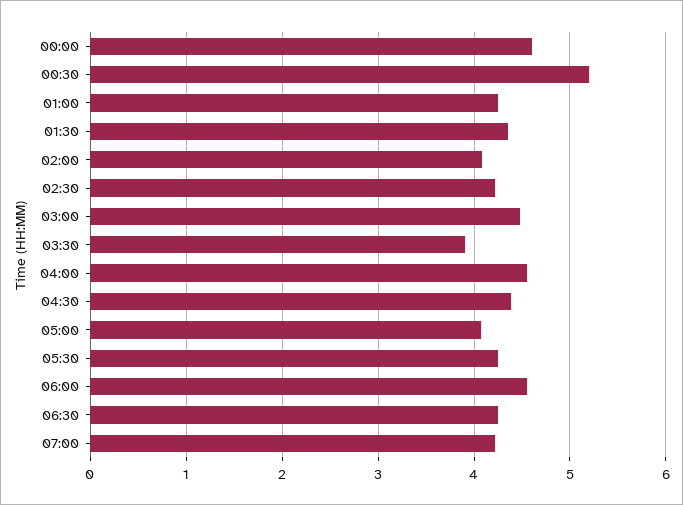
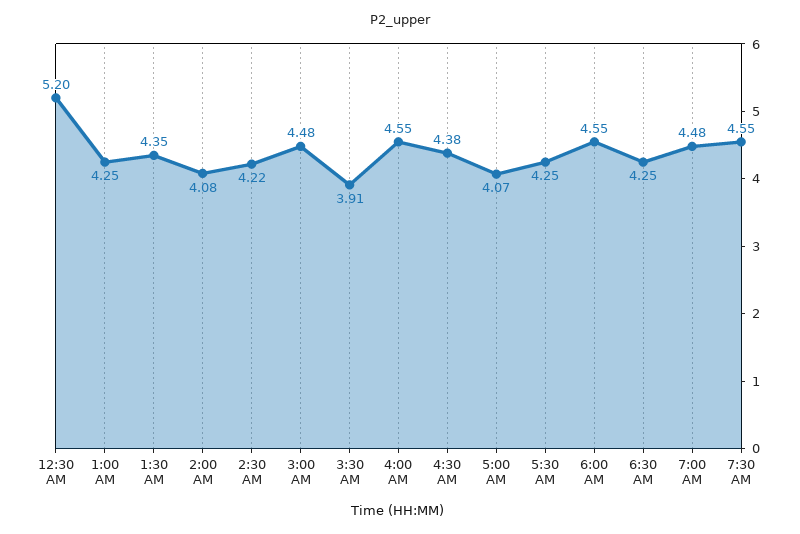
00:00: 4.6 -> none
07:00: 4.2 -> 4.48
7:30 AM: none -> 4.55

